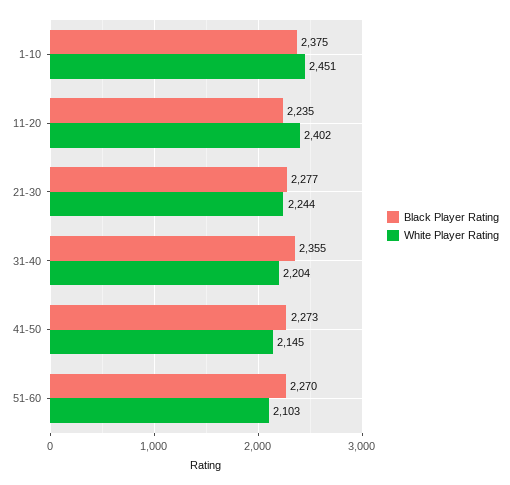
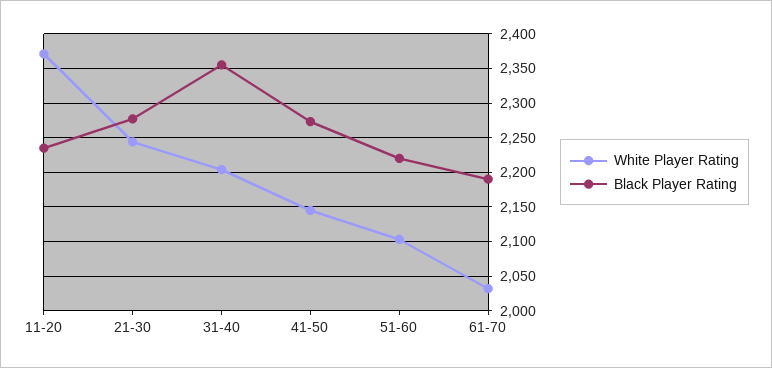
Black Player Rating, 1-10: 2375 -> none
White Player Rating, 1-10: 2451 -> none
White Player Rating, 11-20: 2402 -> 2370
Black Player Rating, 51-60: 2270 -> 2220
White Player Rating, 61-70: none -> 2030
Black Player Rating, 61-70: none -> 2190

